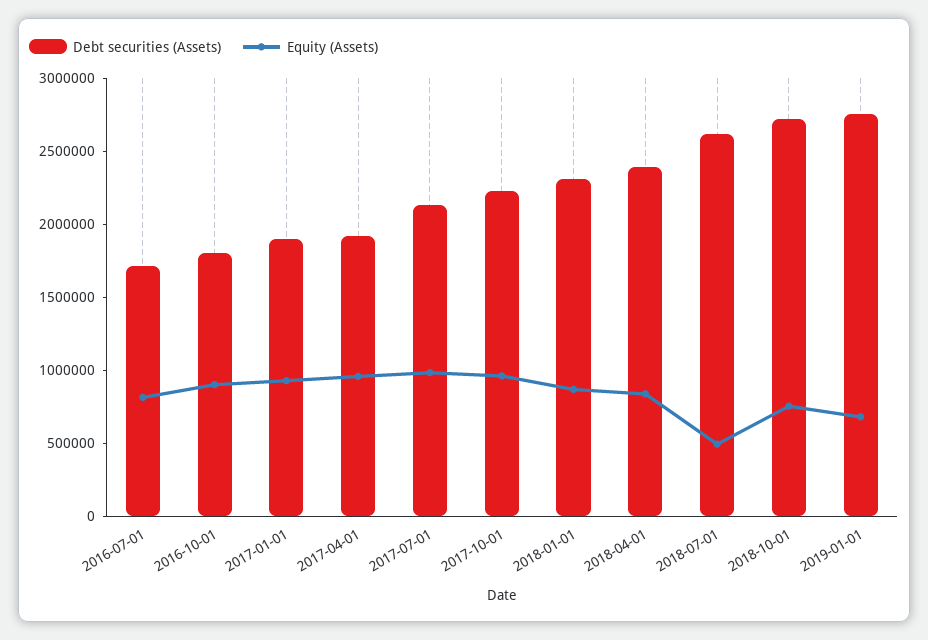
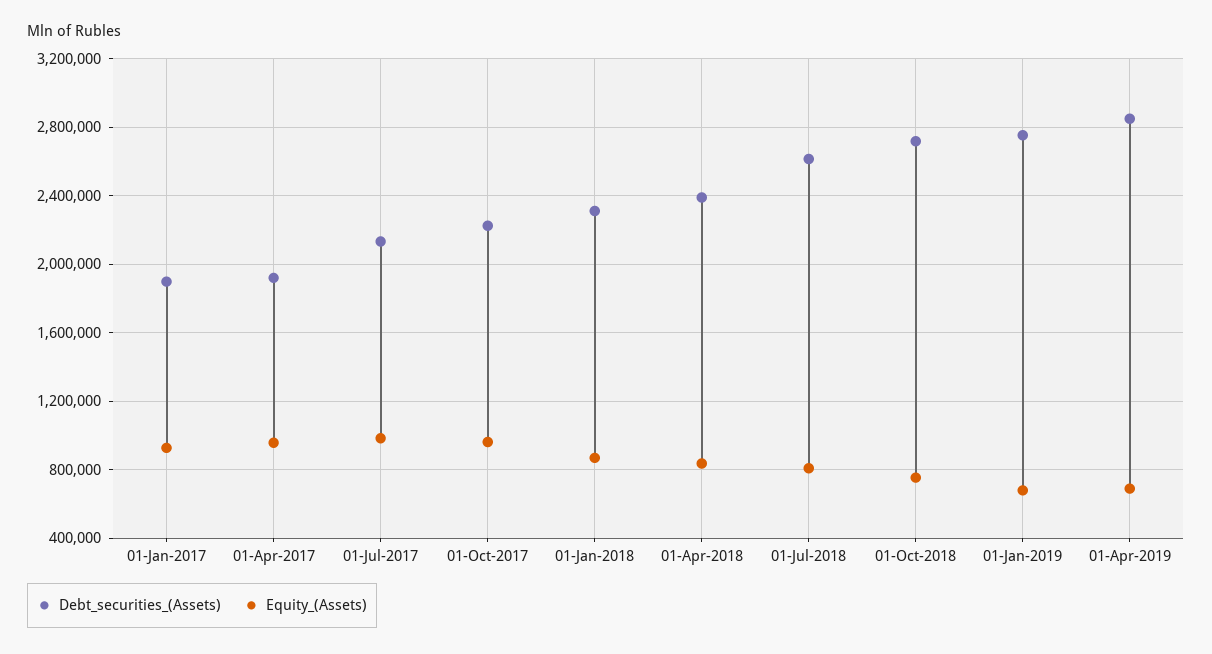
Debt securities (Assets), 2016-07-01: 1700000 -> none
Equity (Assets), 2016-07-01: 800000 -> none
Debt securities (Assets), 2016-10-01: 1800000 -> none
Equity (Assets), 2016-10-01: 900000 -> none
Equity (Assets), 2018-07-01: 500000 -> 800000
Debt securities (Assets), 01-Apr-2019: none -> 2850000
Equity (Assets), 01-Apr-2019: none -> 700000

